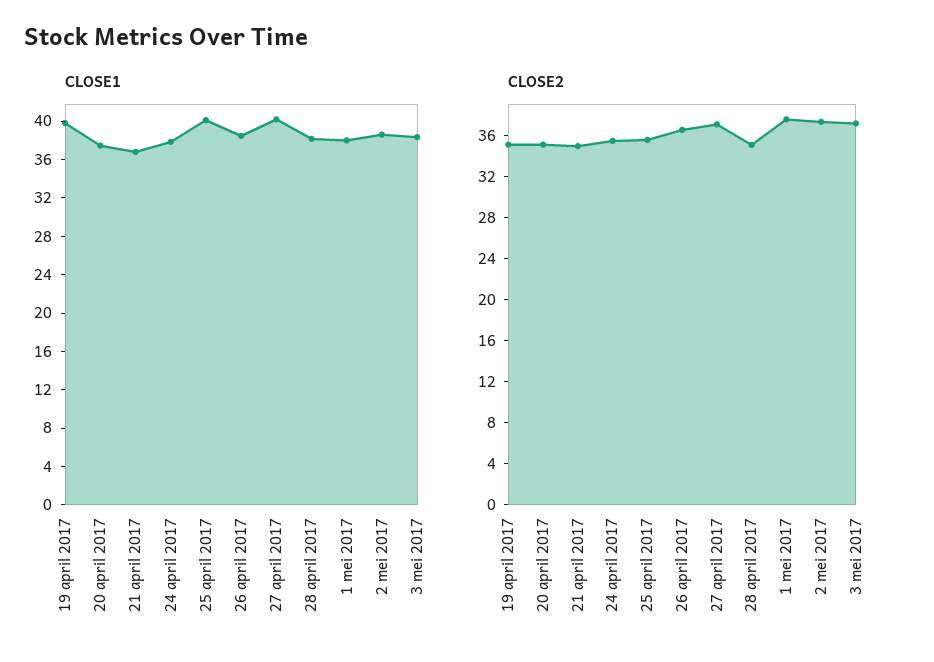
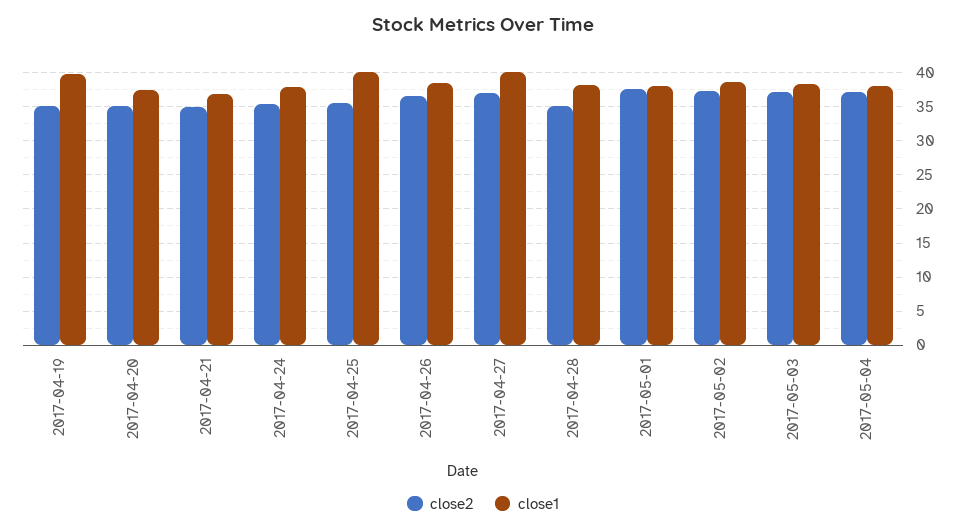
CLOSE2, 2017-05-04: none -> 37
CLOSE1, 2017-05-04: none -> 38

